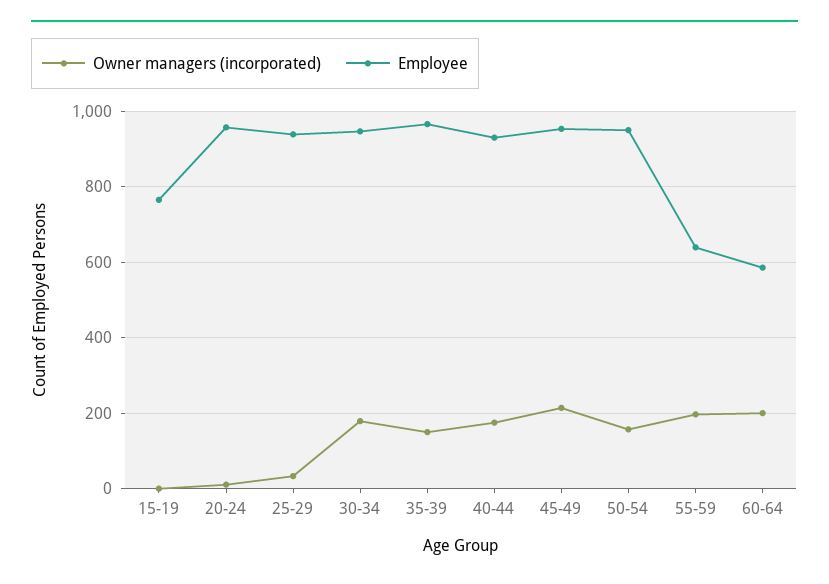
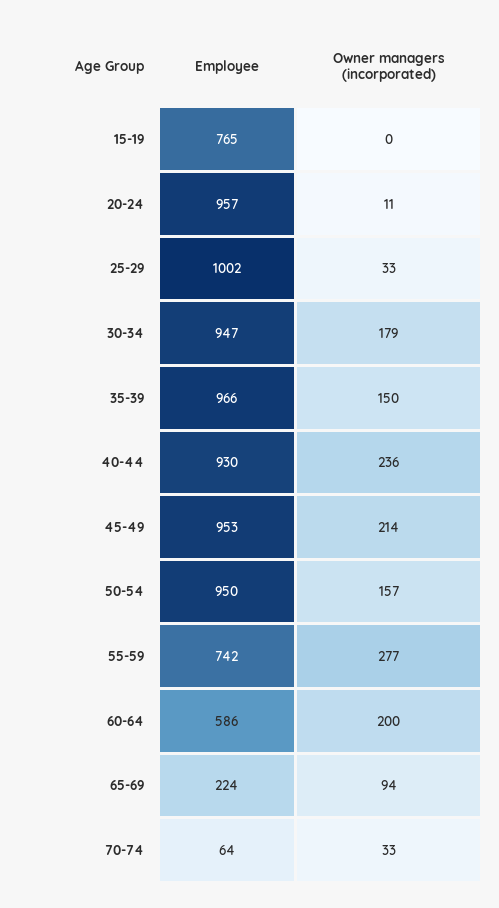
Employee, 25-29: 940 -> 1002
Owner managers (incorporated), 40-44: 180 -> 236
Owner managers (incorporated), 55-59: 200 -> 277
Employee, 55-59: 640 -> 742
Employee, 65-69: none -> 224
Owner managers (incorporated), 65-69: none -> 94
Employee, 70-74: none -> 64
Owner managers (incorporated), 70-74: none -> 33

